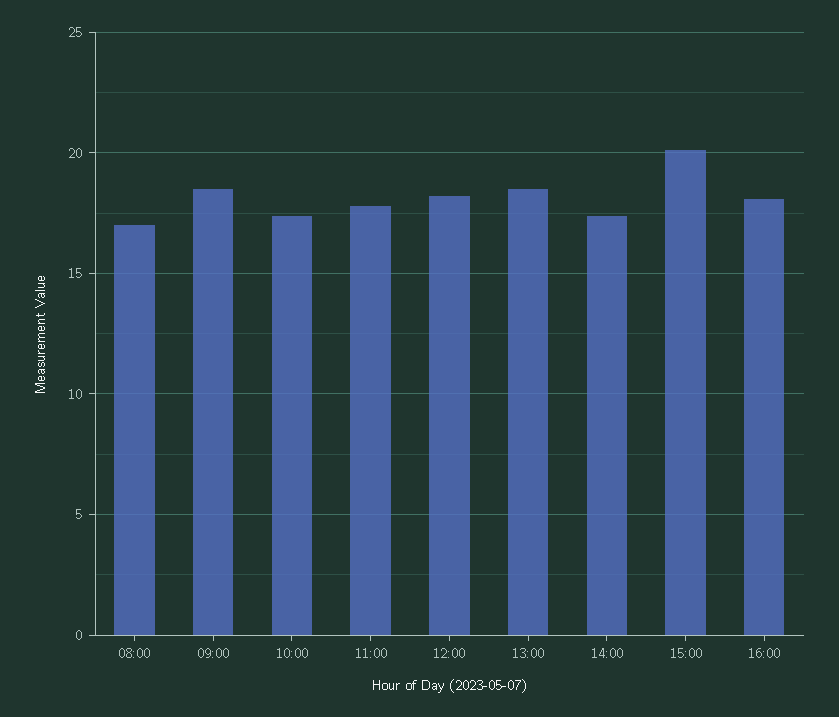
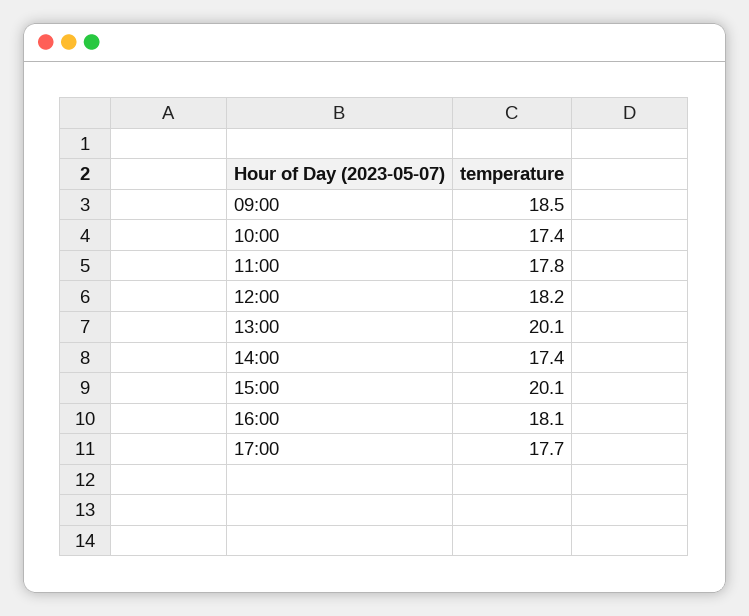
08:00: 17 -> none
13:00: 18.5 -> 20.1
17:00: none -> 17.7

